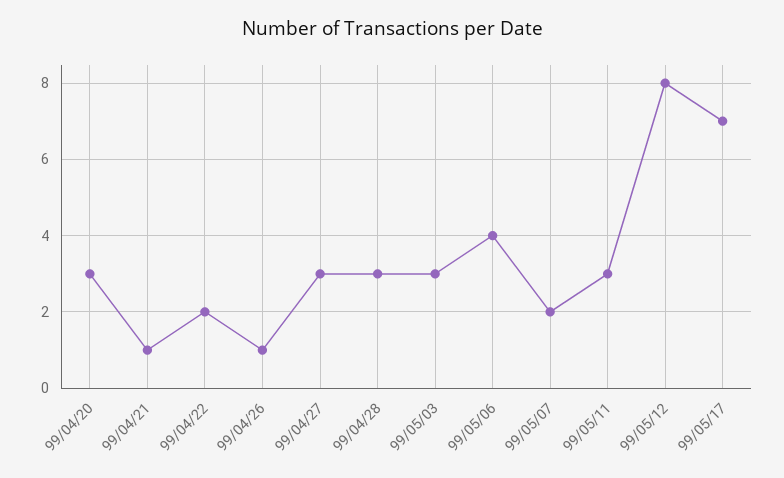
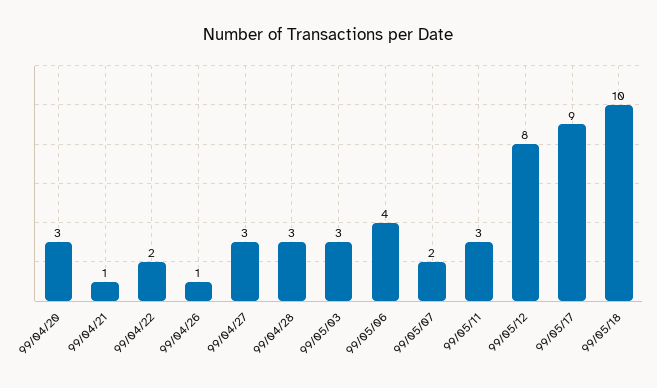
99/05/17: 7 -> 9
99/05/18: none -> 10

